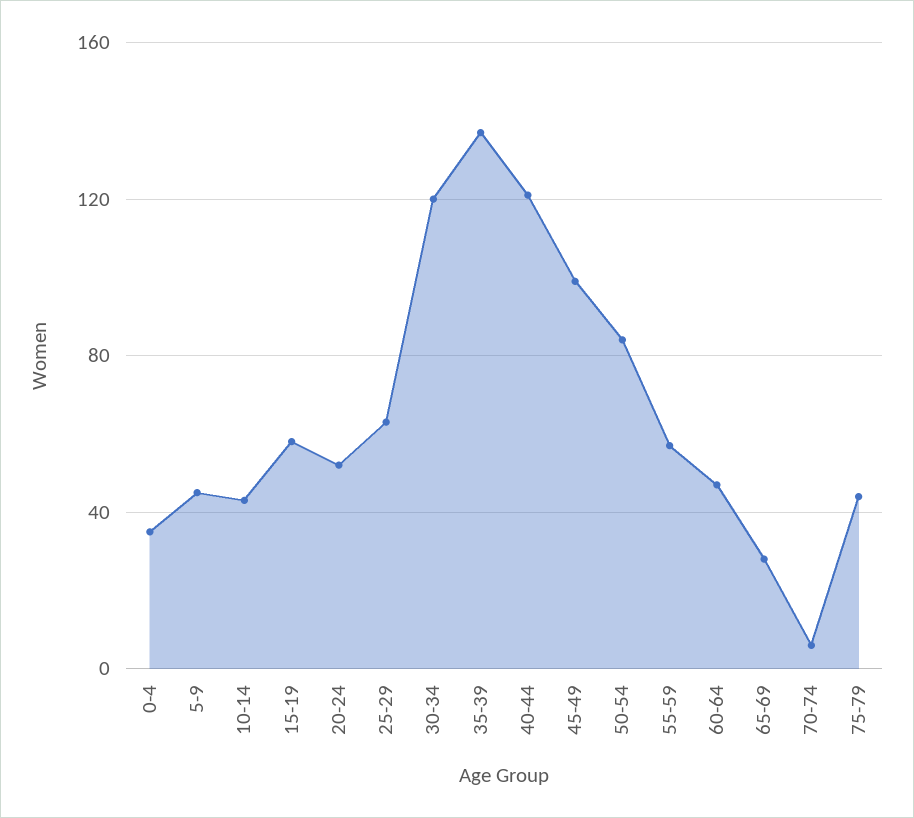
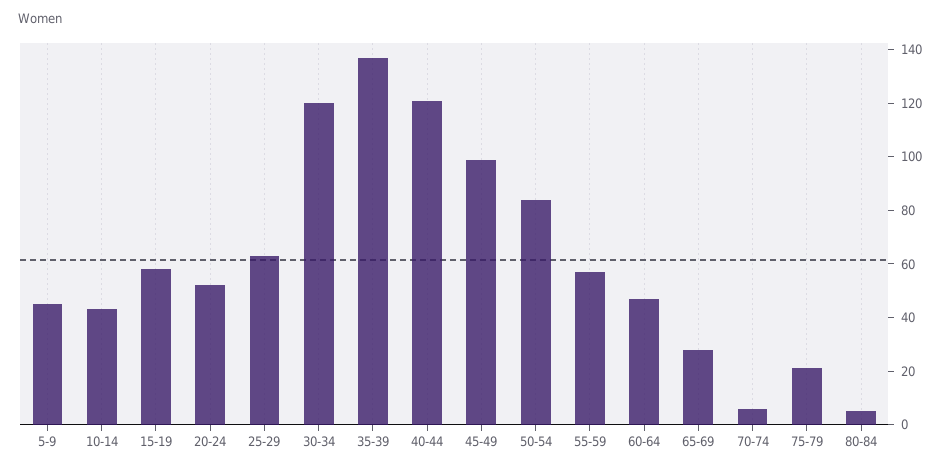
0-4: 35 -> none
75-79: 45 -> 20
80-84: none -> 5

